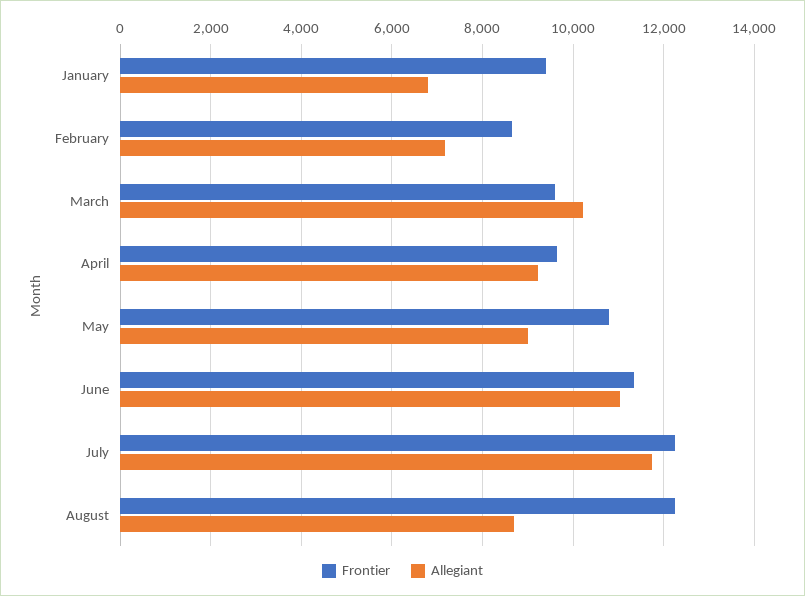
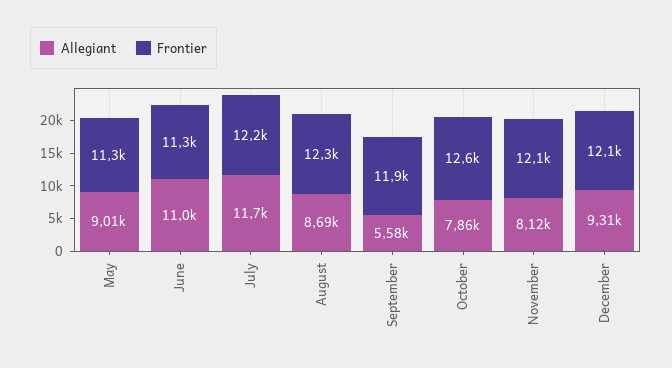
Frontier, January: 9400 -> none
Allegiant, January: 6800 -> none
Frontier, February: 8600 -> none
Allegiant, February: 7200 -> none
Frontier, March: 9600 -> none
Allegiant, March: 10200 -> none
Frontier, April: 9600 -> none
Allegiant, April: 9200 -> none
Frontier, May: 10800 -> 11300
Allegiant, September: none -> 5580
Frontier, September: none -> 11900
Allegiant, October: none -> 7860
Frontier, October: none -> 12600
Allegiant, November: none -> 8120
Frontier, November: none -> 12100
Allegiant, December: none -> 9310
Frontier, December: none -> 12100

